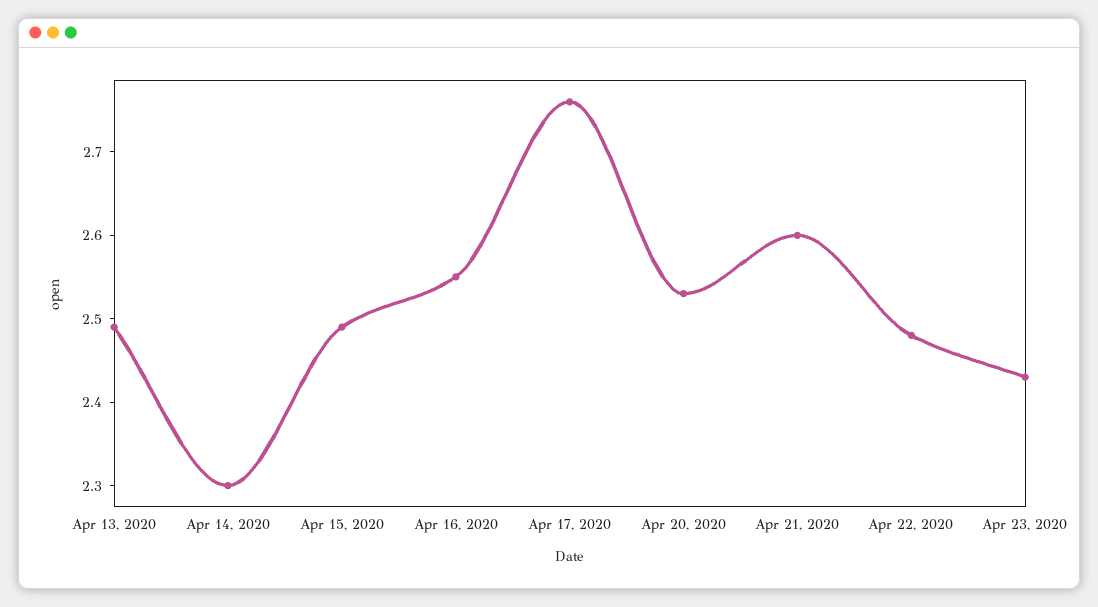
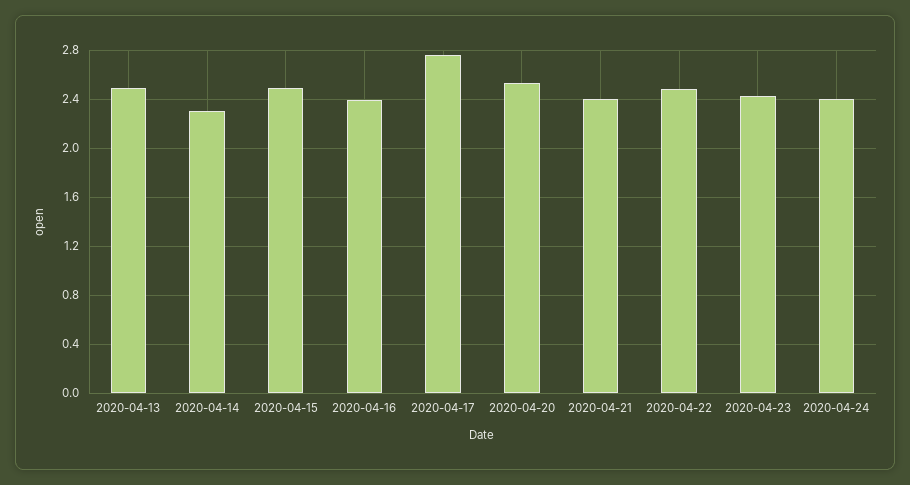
Apr 16, 2020: 2.55 -> 2.4
Apr 21, 2020: 2.6 -> 2.4
2020-04-24: none -> 2.4

